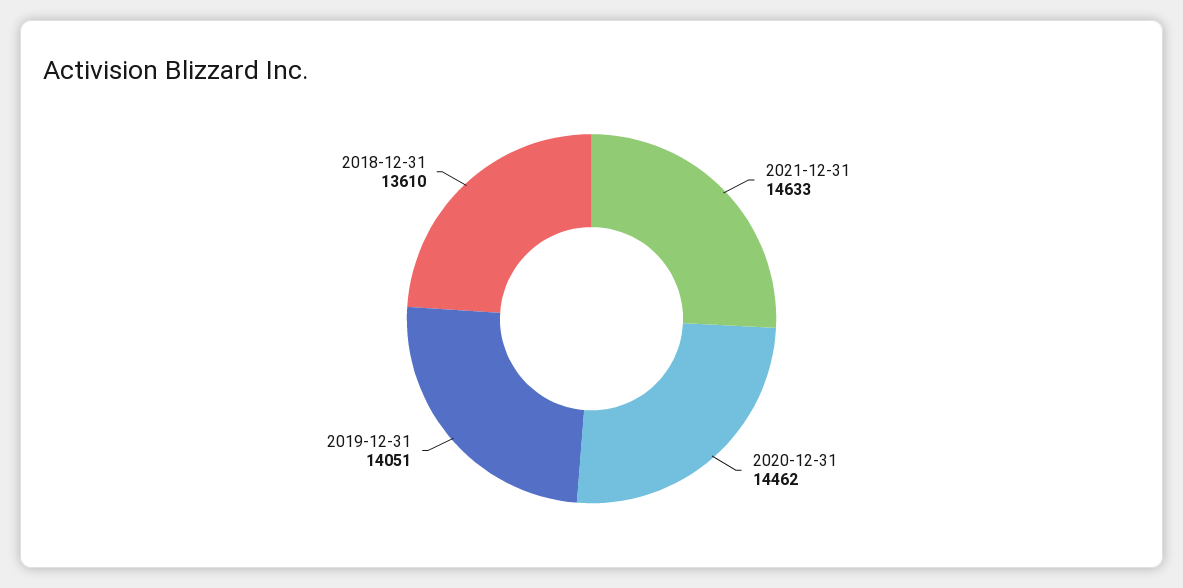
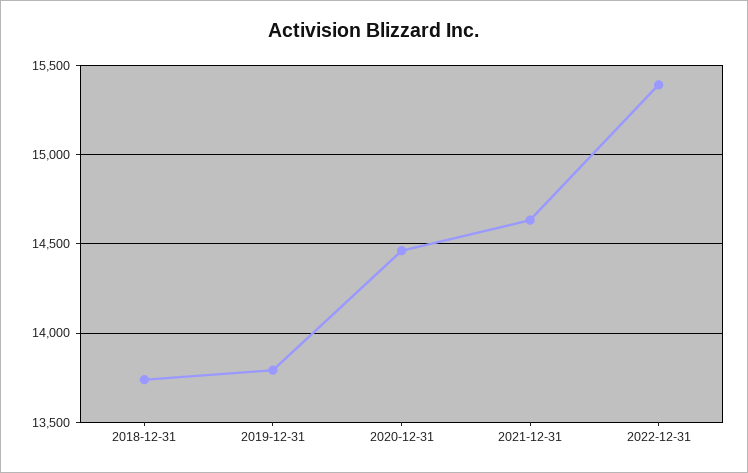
2019-12-31: 14051 -> 13800
2018-12-31: 13610 -> 13750
2022-12-31: none -> 15400

